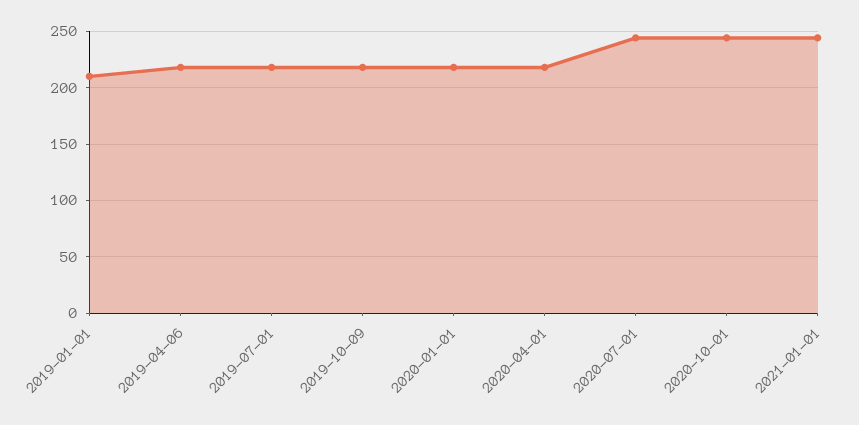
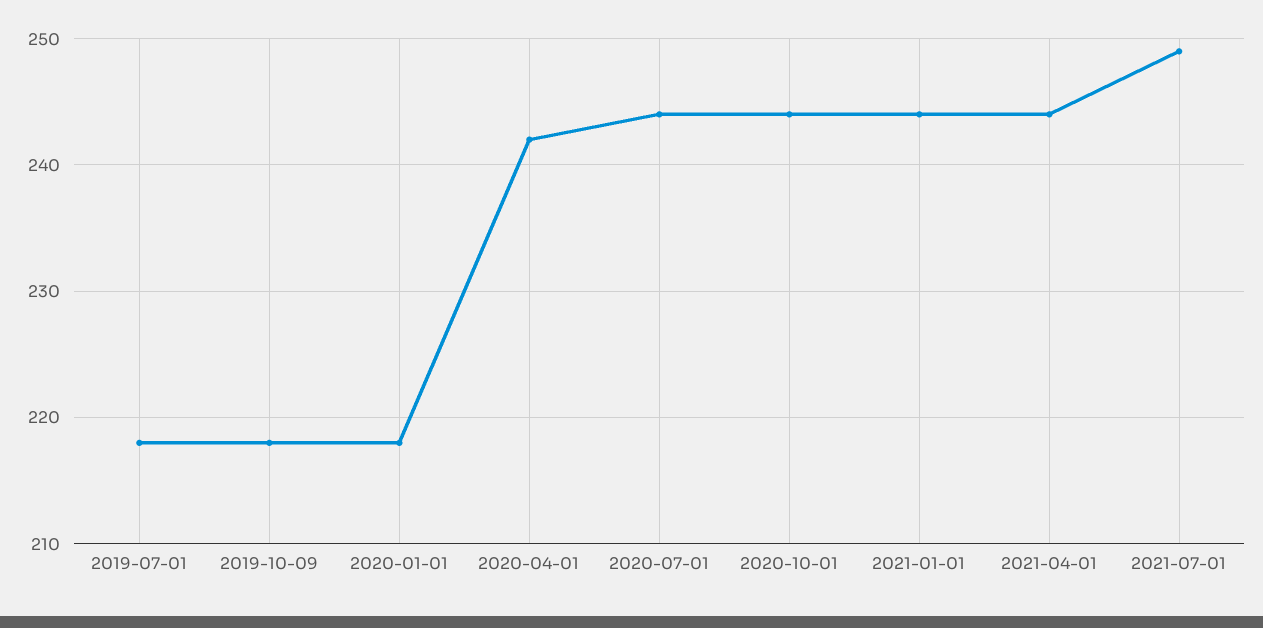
2019-01-01: 210 -> none
2019-04-06: 220 -> none
2020-04-01: 220 -> 242
2021-04-01: none -> 244
2021-07-01: none -> 249

